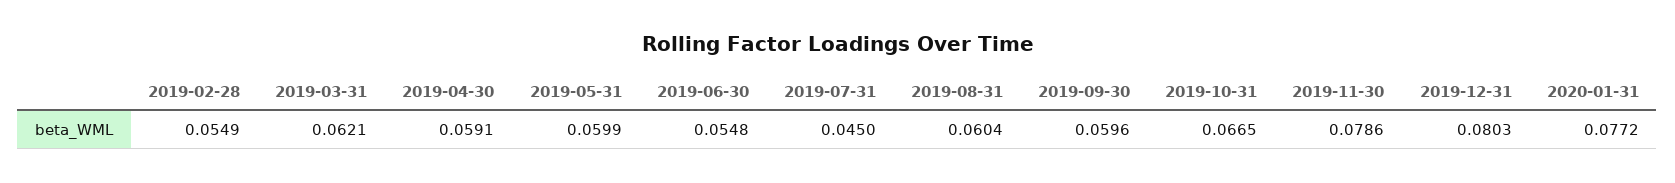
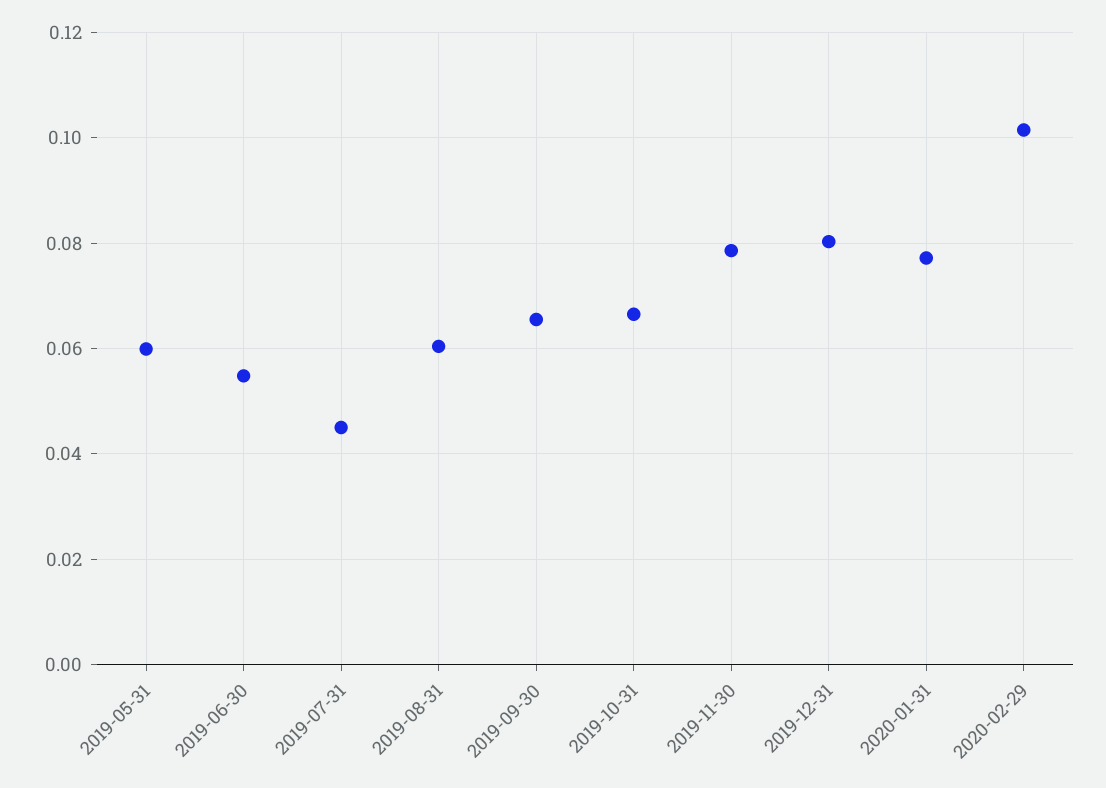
2019-02-28: 0.0549 -> none
2019-03-31: 0.0621 -> none
2019-04-30: 0.0591 -> none
2019-09-30: 0.0596 -> 0.066
2020-02-29: none -> 0.102

